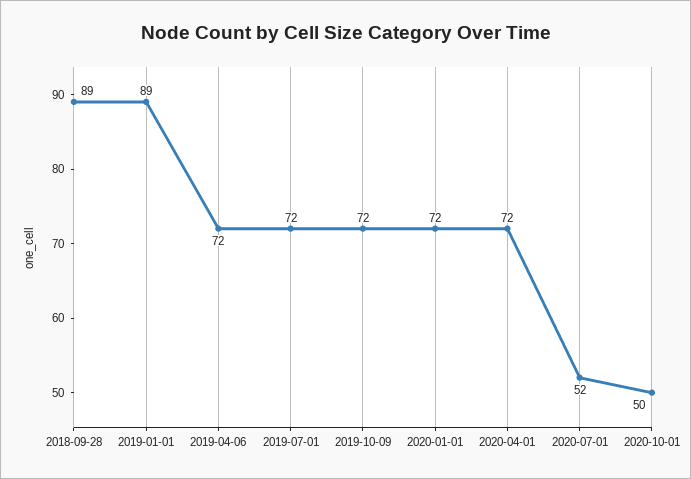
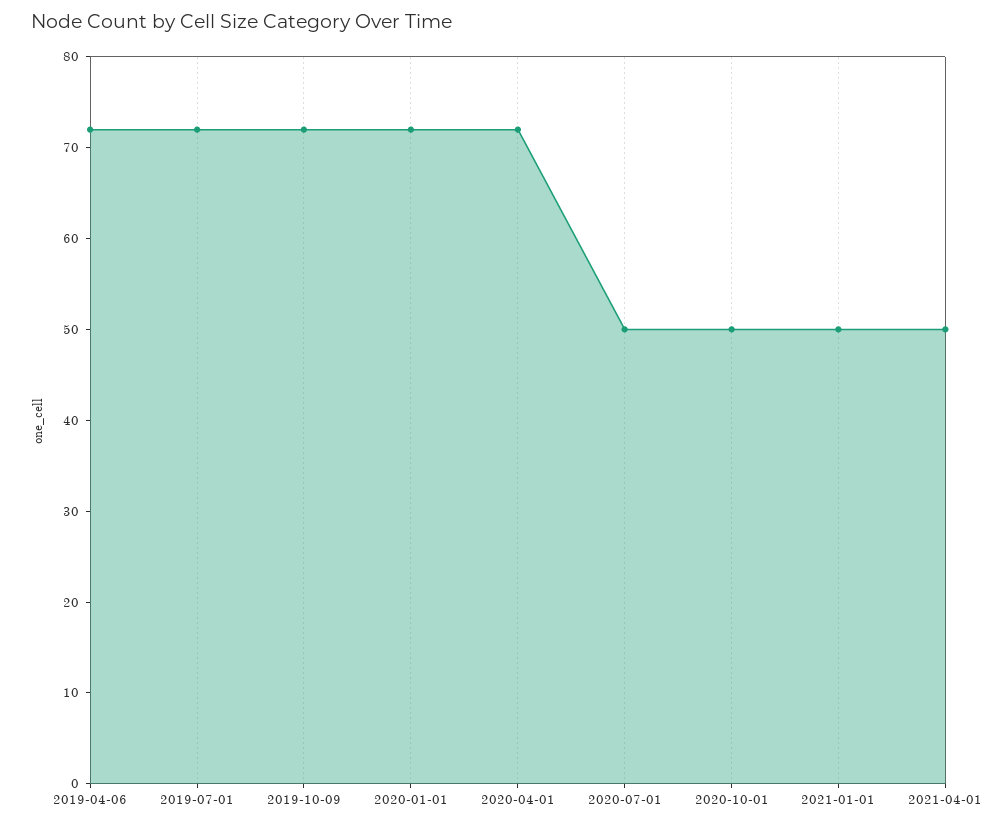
2018-09-28: 89 -> none
2019-01-01: 89 -> none
2020-07-01: 52 -> 50
2021-01-01: none -> 50
2021-04-01: none -> 50

